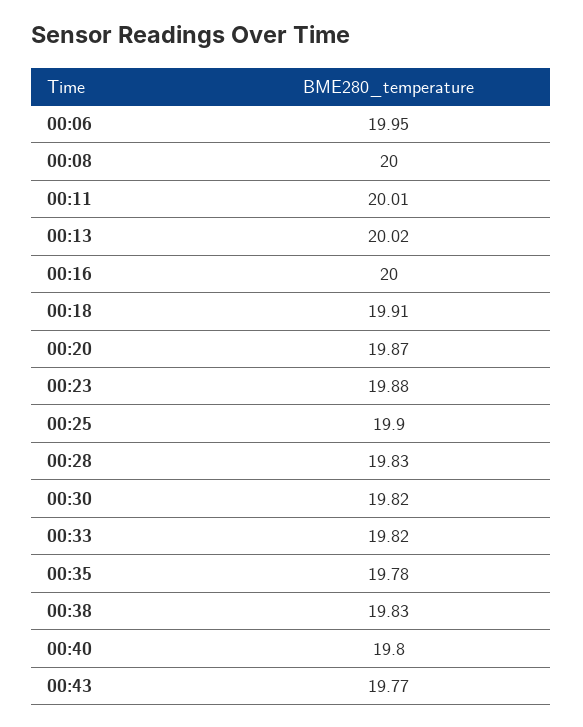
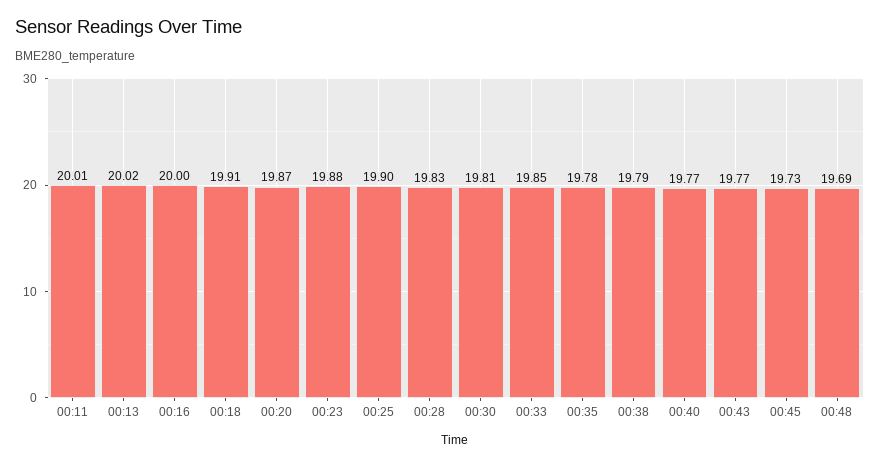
00:06: 19.95 -> none
00:08: 20 -> none
00:30: 19.82 -> 19.81
00:33: 19.82 -> 19.85
00:38: 19.83 -> 19.79
00:40: 19.8 -> 19.77
00:45: none -> 19.73
00:48: none -> 19.69

